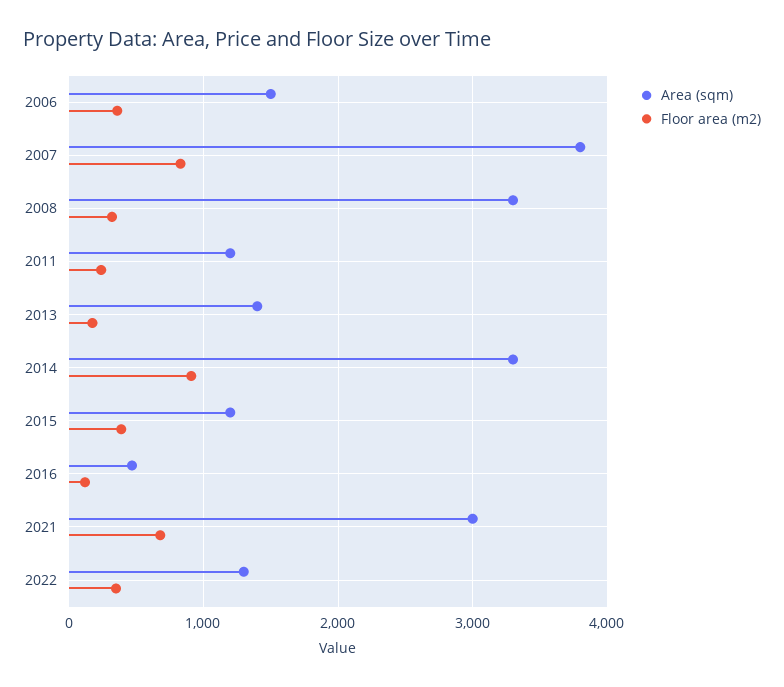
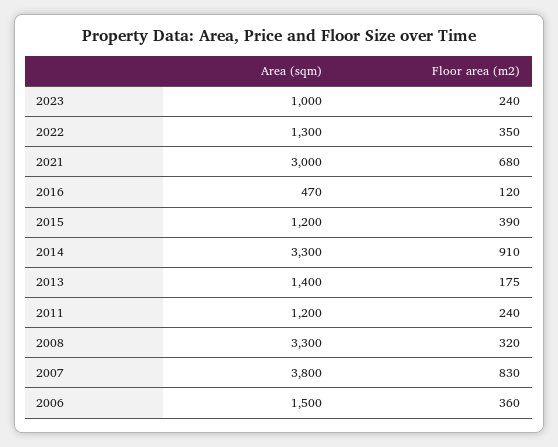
Area (sqm), 2023: none -> 1000
Floor area (m2), 2023: none -> 240

